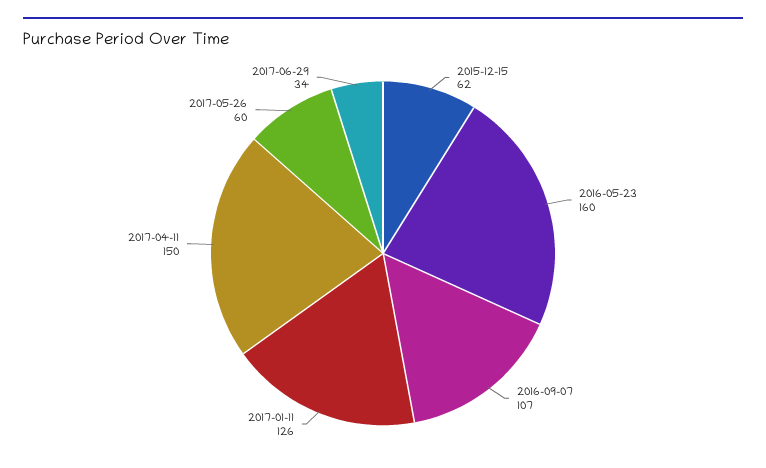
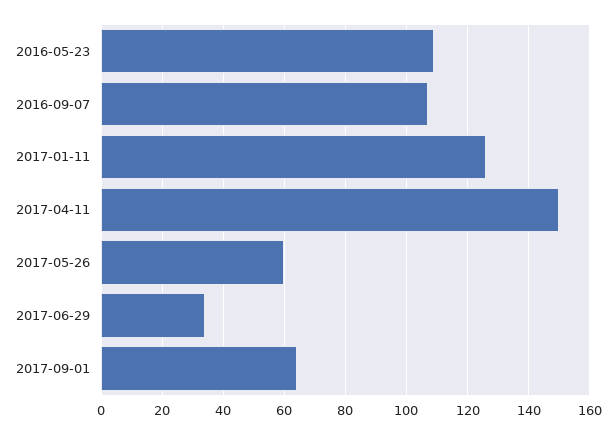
2015-12-15: 62 -> none
2016-05-23: 160 -> 110
2017-09-01: none -> 65

